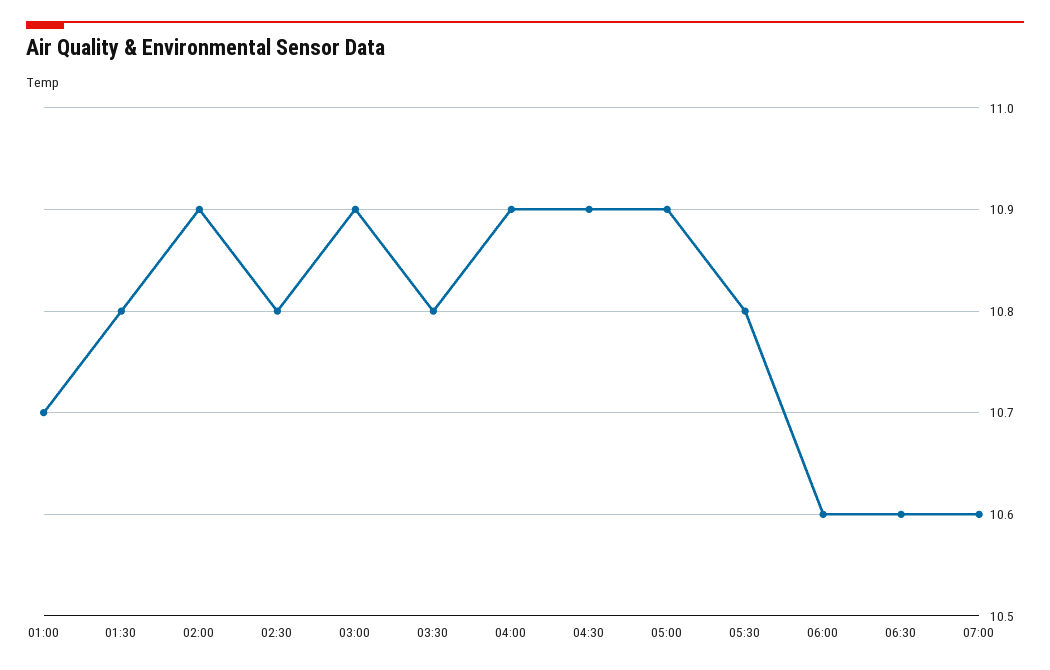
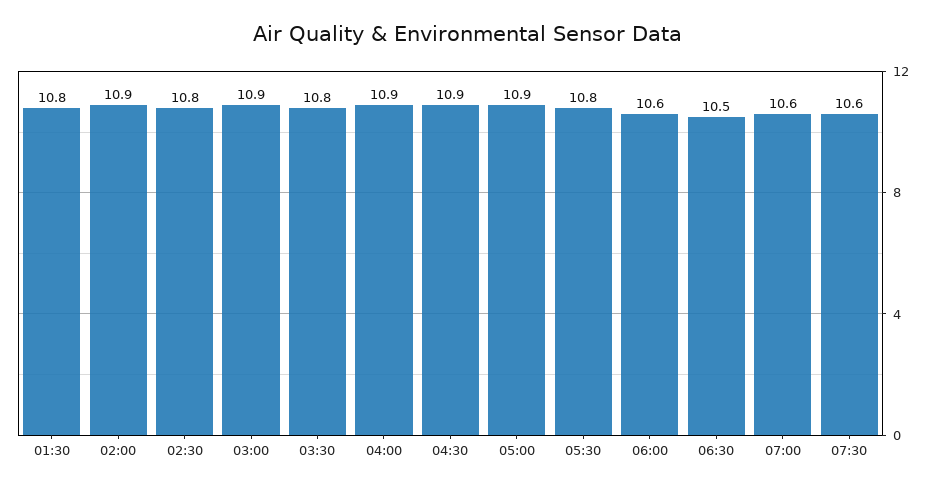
01:00: 10.7 -> none
06:30: 10.6 -> 10.5
07:30: none -> 10.6

